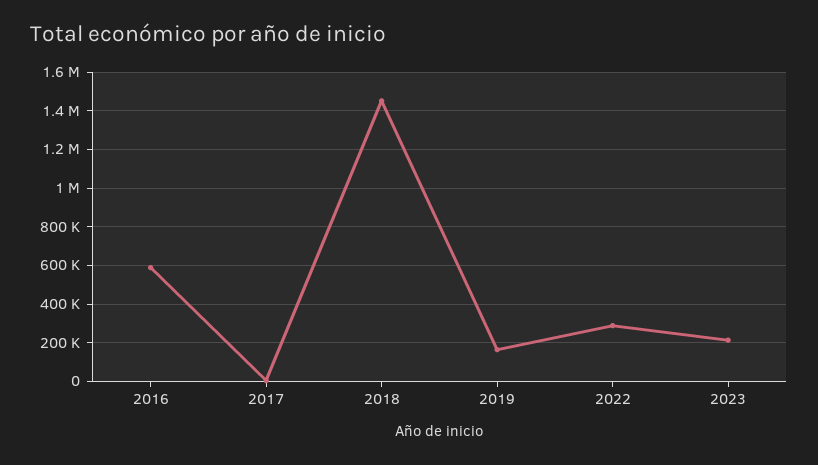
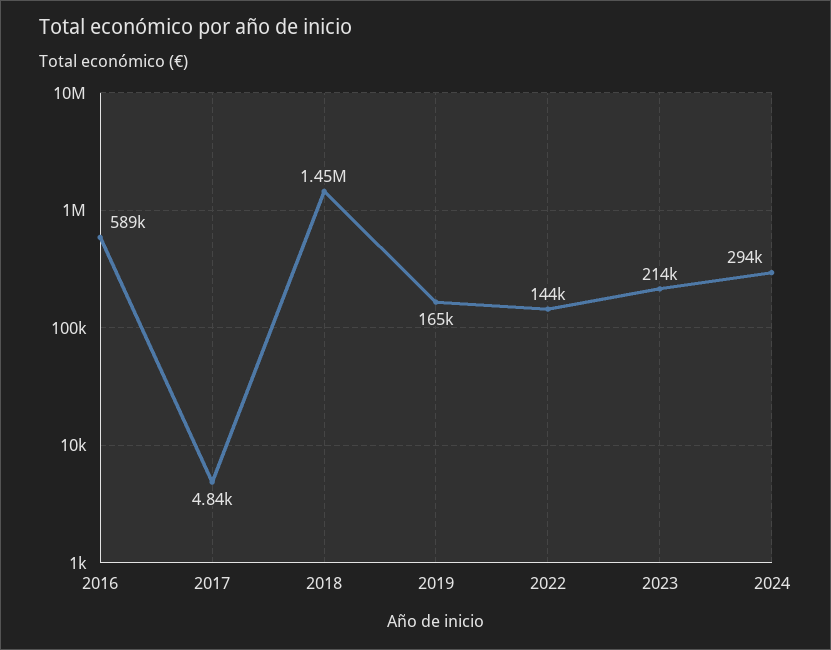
2022: 300000 -> 144000
2024: none -> 294000

